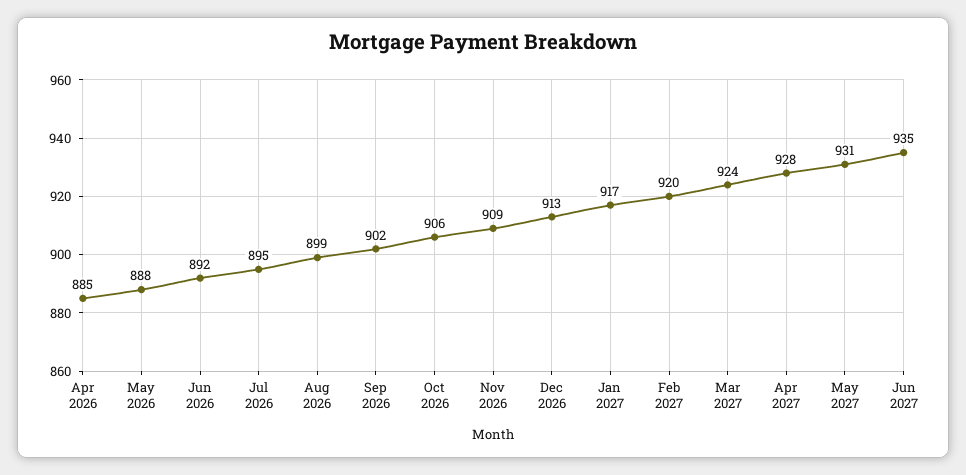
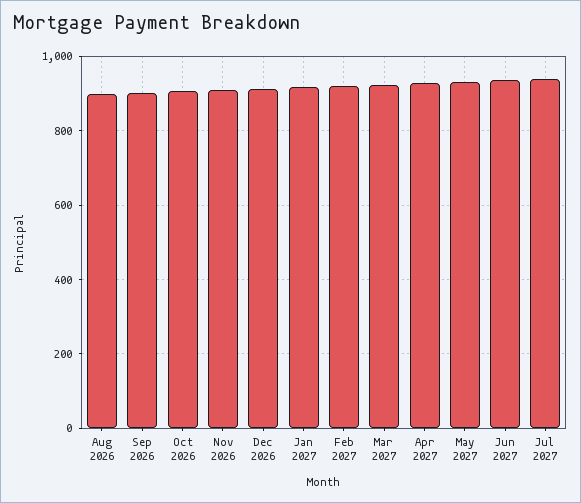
Apr 2026: 885 -> none
May 2026: 888 -> none
Jun 2026: 892 -> none
Jul 2026: 895 -> none
Jul 2027: none -> 940

